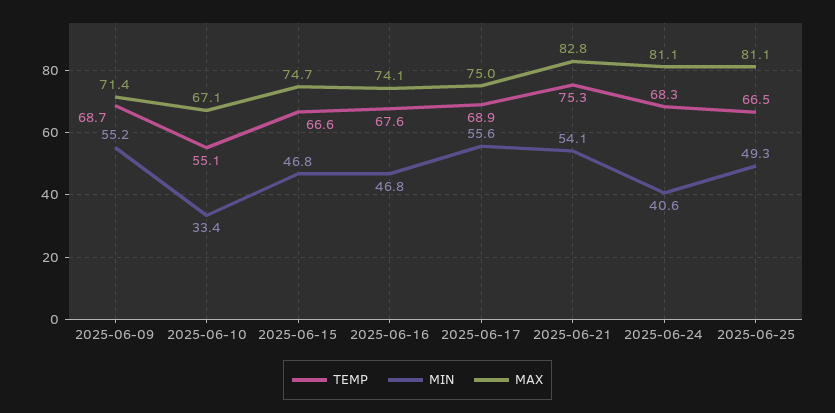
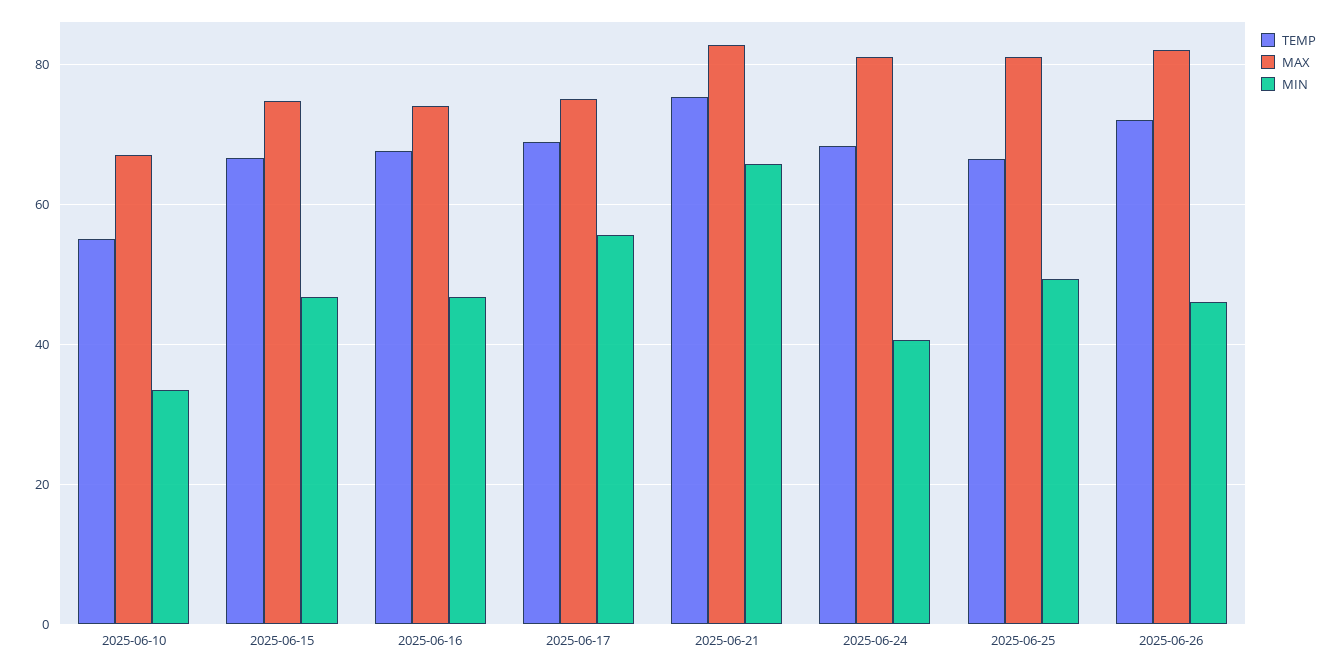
TEMP, 2025-06-09: 68.7 -> none
MIN, 2025-06-09: 55.2 -> none
MAX, 2025-06-09: 71.4 -> none
MIN, 2025-06-21: 54.1 -> 66
TEMP, 2025-06-26: none -> 72
MAX, 2025-06-26: none -> 82
MIN, 2025-06-26: none -> 46

